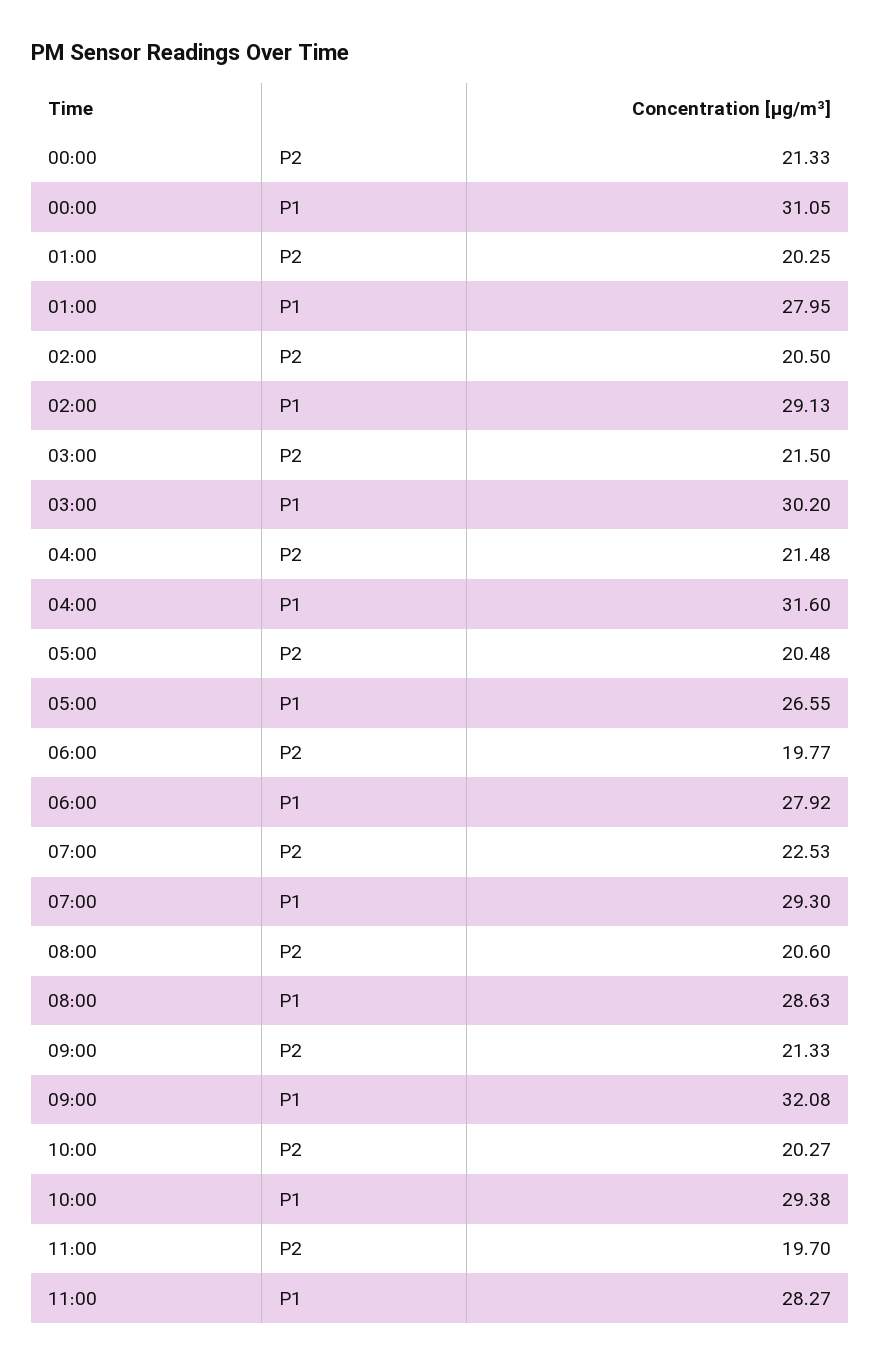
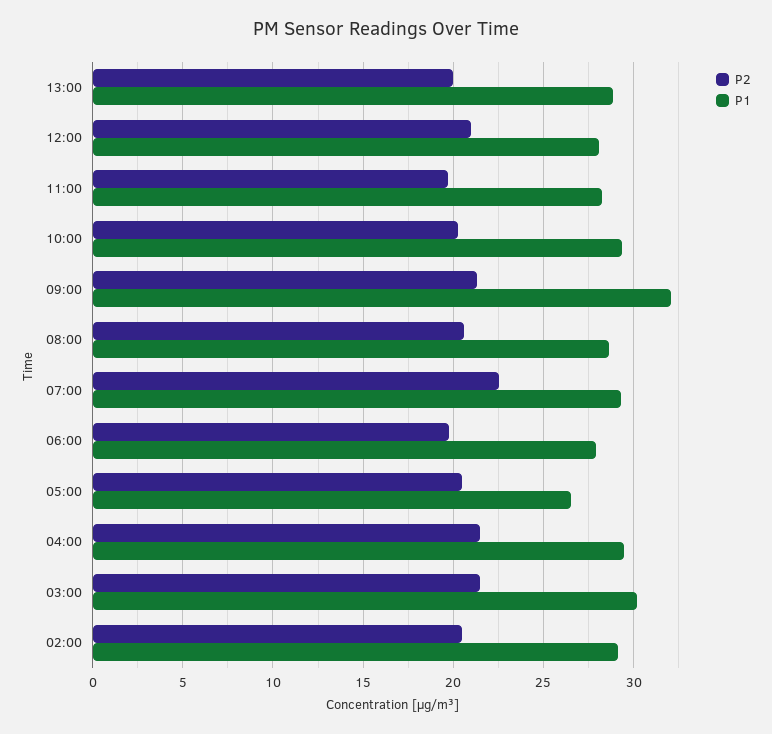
P2, 00:00: 21.33 -> none
P1, 00:00: 31.05 -> none
P2, 01:00: 20.25 -> none
P1, 01:00: 27.95 -> none
P1, 04:00: 31.6 -> 29.5
P2, 13:00: none -> 20
P1, 13:00: none -> 29
P2, 12:00: none -> 21
P1, 12:00: none -> 28

